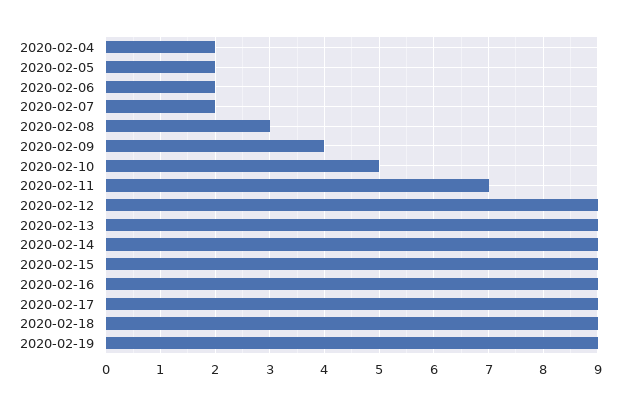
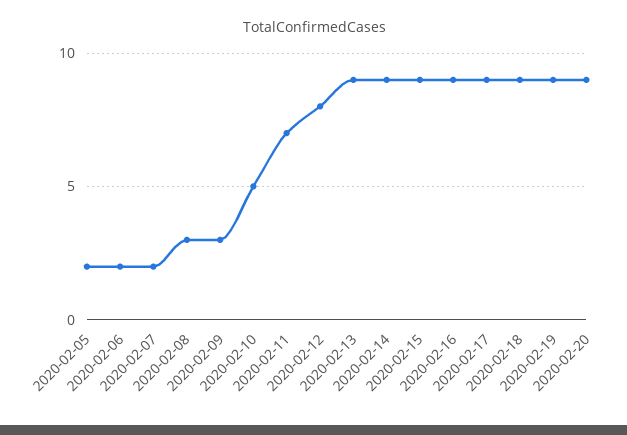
2020-02-04: 2 -> none
2020-02-09: 4 -> 3
2020-02-12: 9 -> 8
2020-02-20: none -> 9

